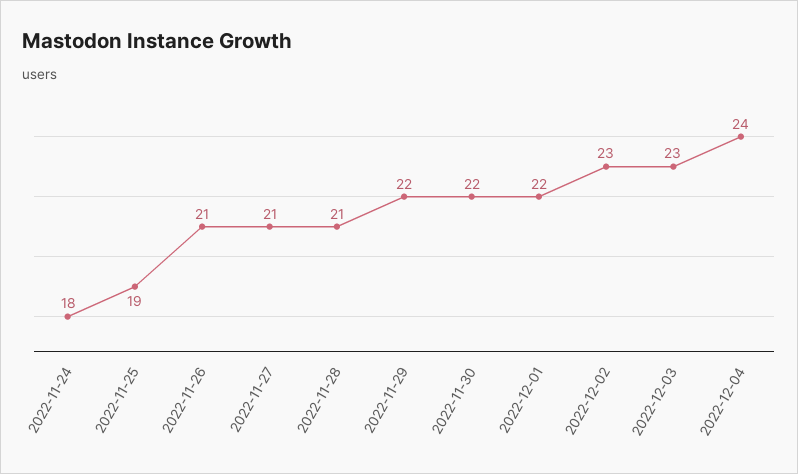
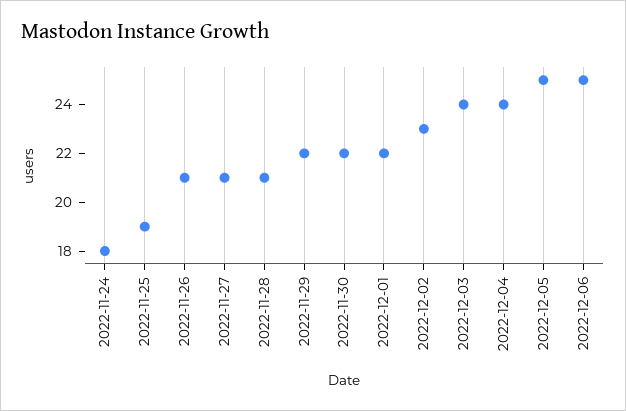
2022-12-03: 23 -> 24
2022-12-05: none -> 25
2022-12-06: none -> 25

